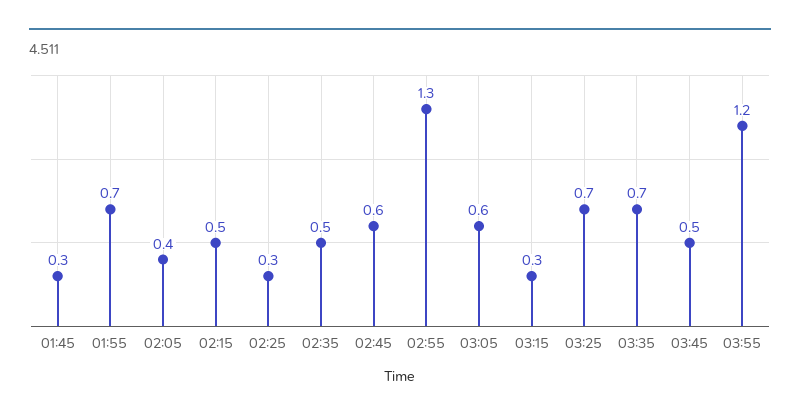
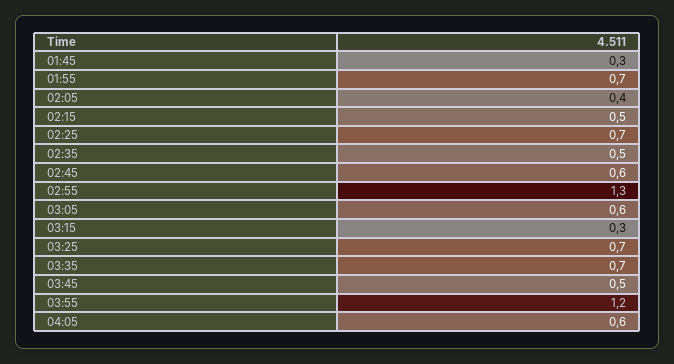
02:25: 0.3 -> 0.7
04:05: none -> 0.6

